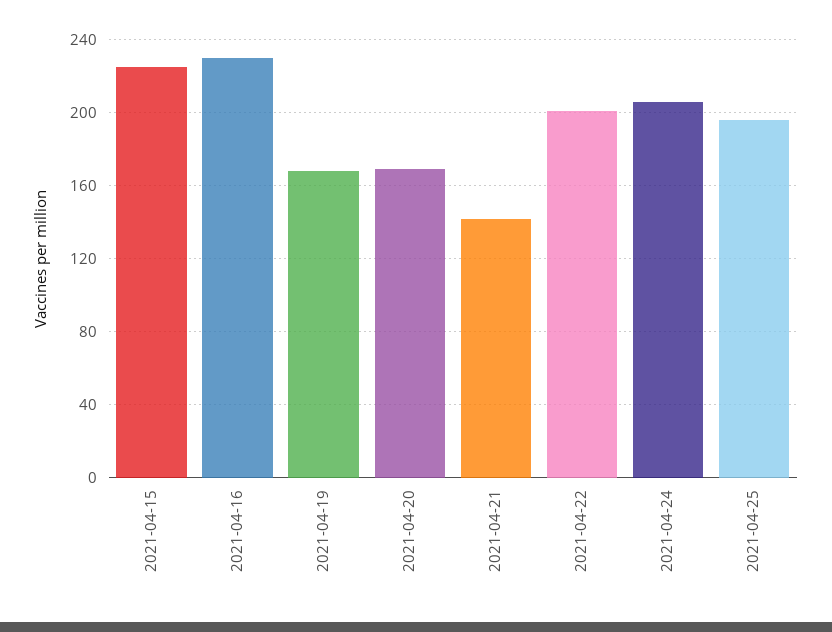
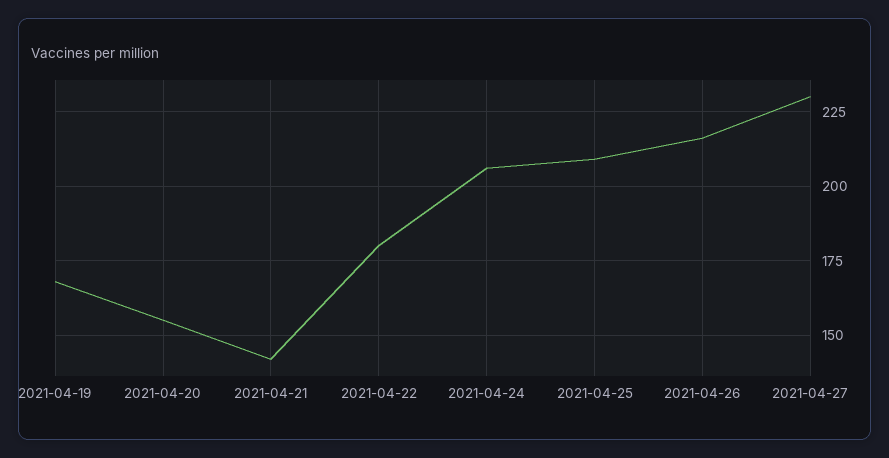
2021-04-15: 225 -> none
2021-04-16: 230 -> none
2021-04-20: 170 -> 155
2021-04-22: 200 -> 180
2021-04-25: 195 -> 210
2021-04-26: none -> 215
2021-04-27: none -> 230

